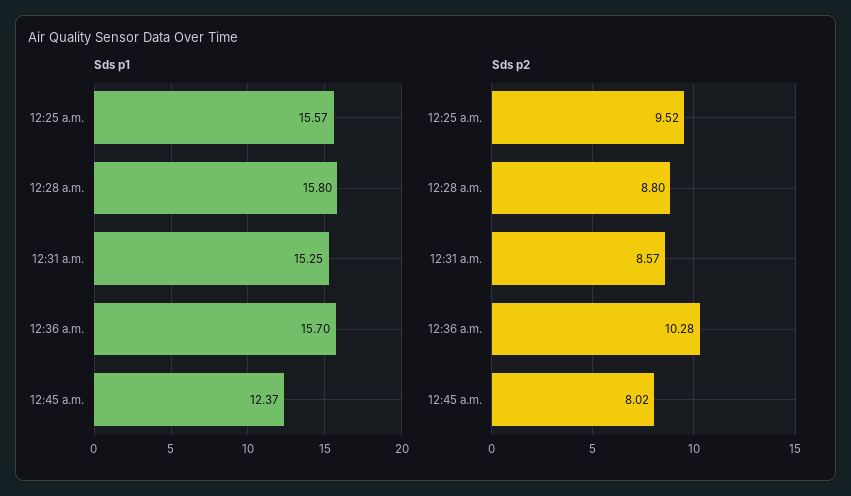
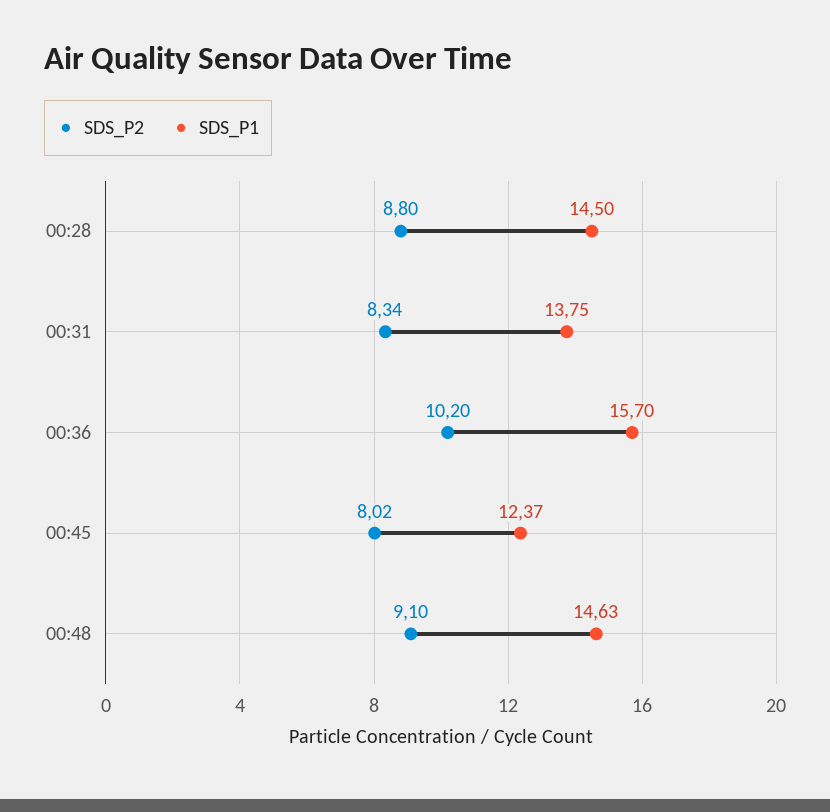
Sds p1, 12:25 a.m.: 15.57 -> none
Sds p1, 12:28 a.m.: 15.8 -> 14.5
Sds p1, 12:31 a.m.: 15.25 -> 13.75
Sds p2, 12:25 a.m.: 9.52 -> none
Sds p2, 12:31 a.m.: 8.57 -> 8.34
Sds p2, 12:36 a.m.: 10.28 -> 10.2
Sds p2, 00:48: none -> 9.1
Sds p1, 00:48: none -> 14.63

